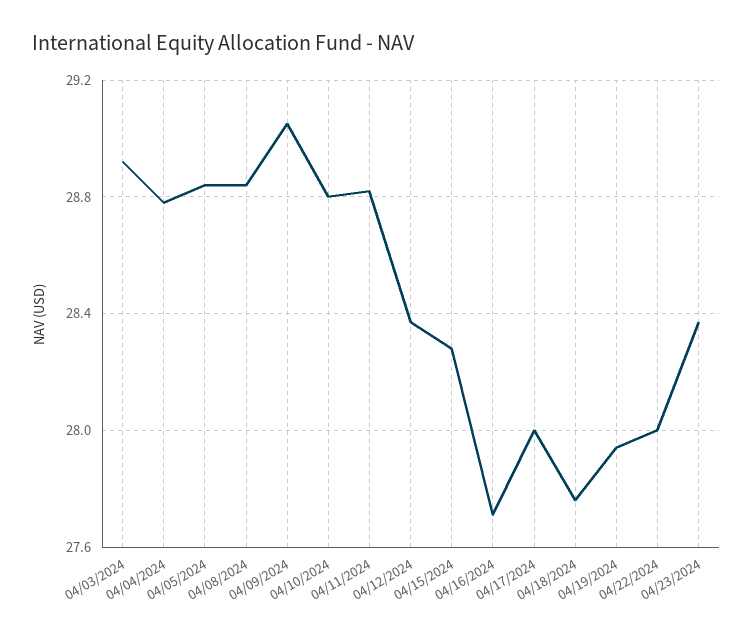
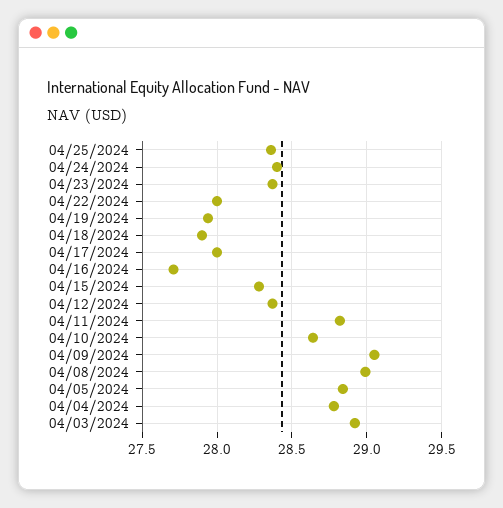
04/08/2024: 28.85 -> 29
04/10/2024: 28.8 -> 28.65
04/18/2024: 27.75 -> 27.9
04/25/2024: none -> 28.35
04/24/2024: none -> 28.4

